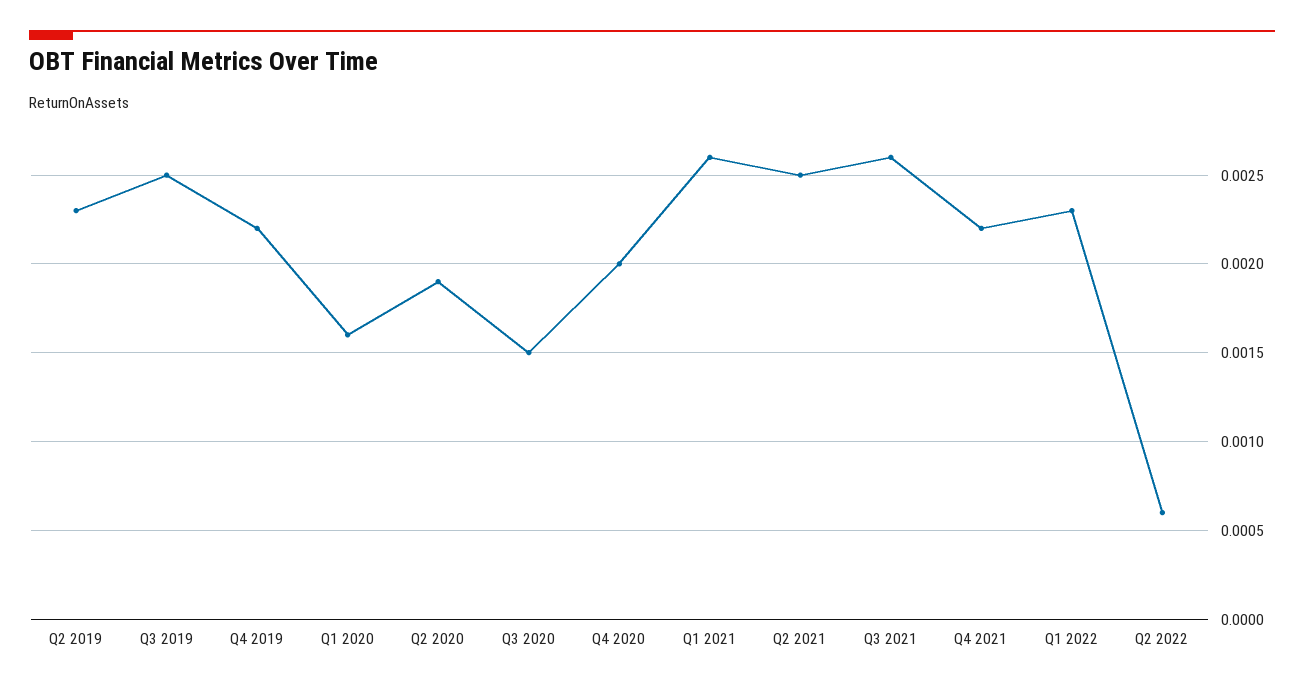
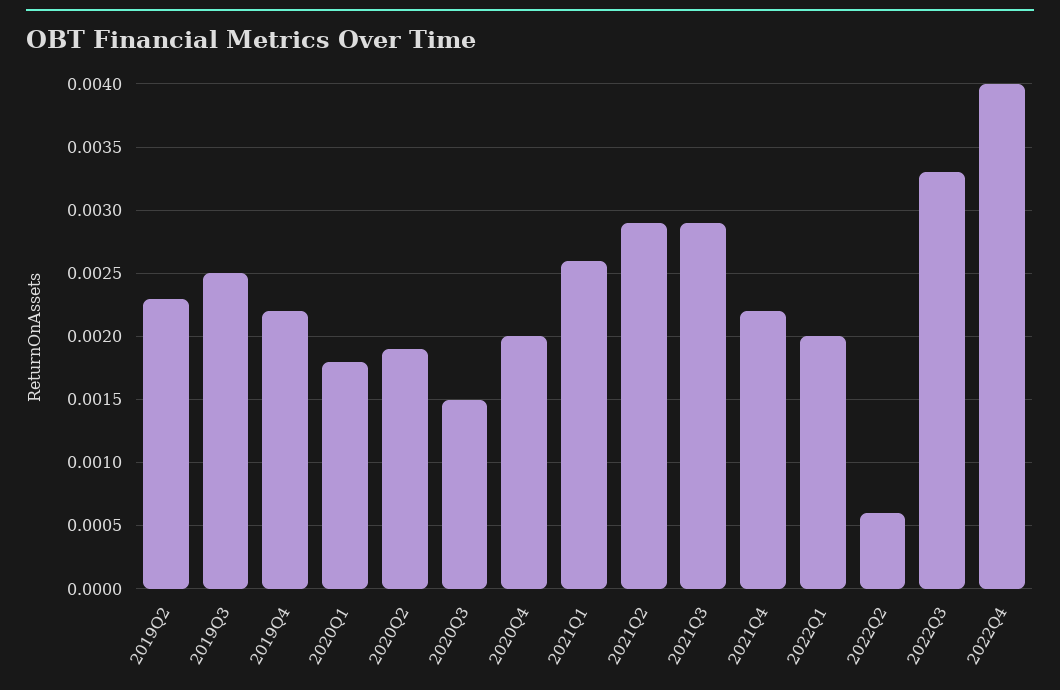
Q1 2020: 0.0016 -> 0.0018
Q2 2021: 0.0025 -> 0.0029
Q3 2021: 0.0026 -> 0.0029
Q1 2022: 0.0023 -> 0.002
2022Q3: none -> 0.0033
2022Q4: none -> 0.004

